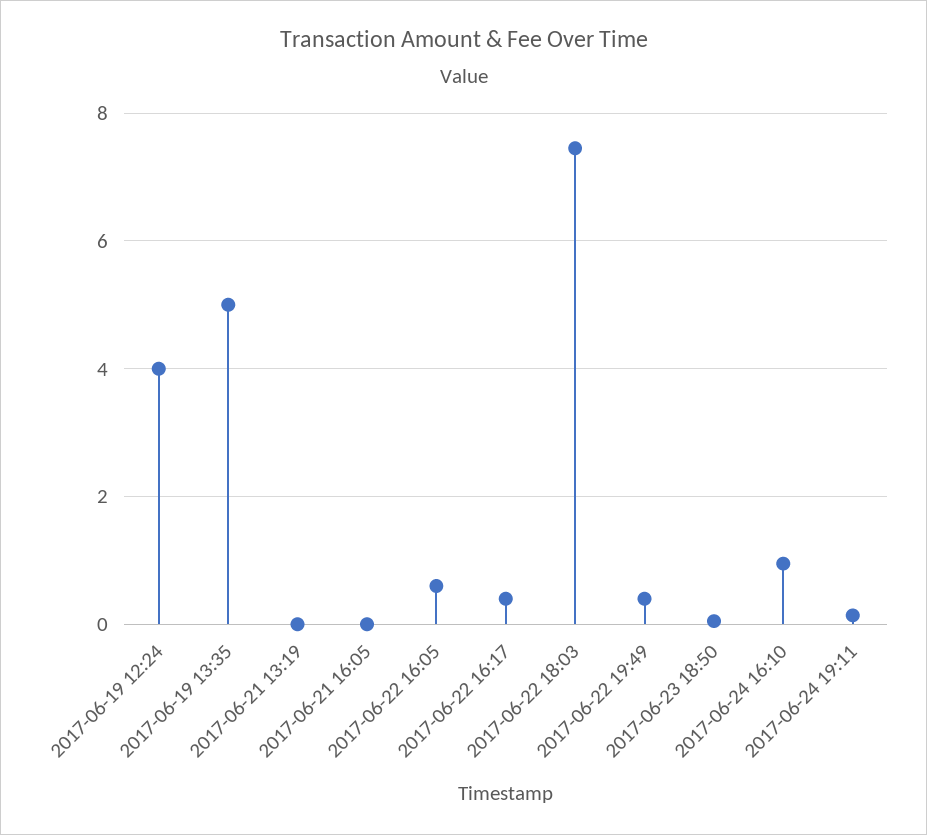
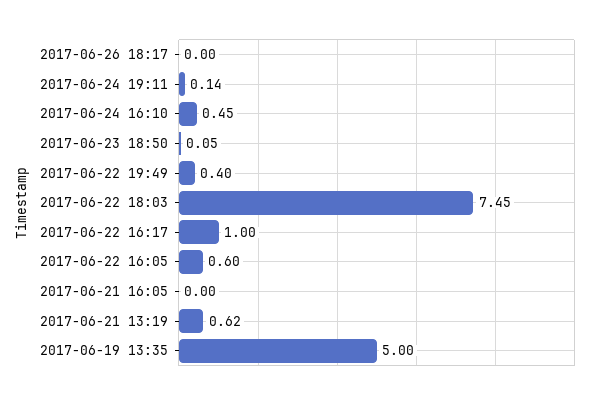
2017-06-19 12:24: 4 -> none
2017-06-21 13:19: 0 -> 0.62
2017-06-22 16:17: 0.4 -> 1
2017-06-24 16:10: 1 -> 0.45
2017-06-26 18:17: none -> 0

